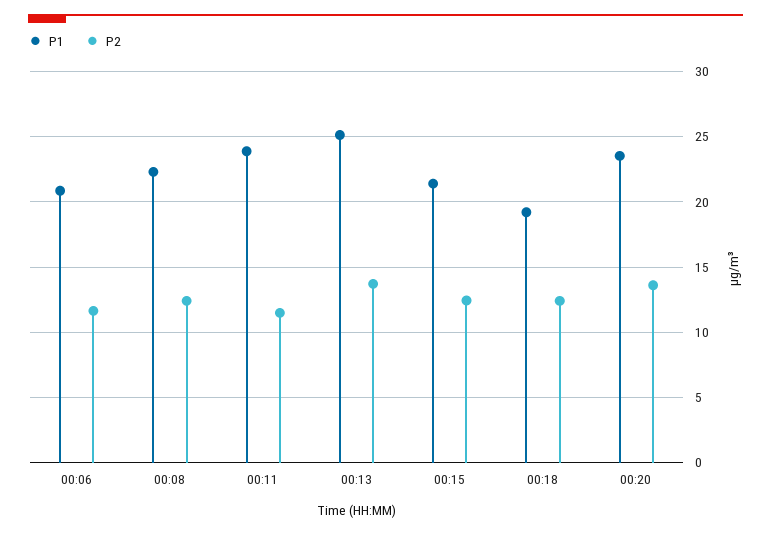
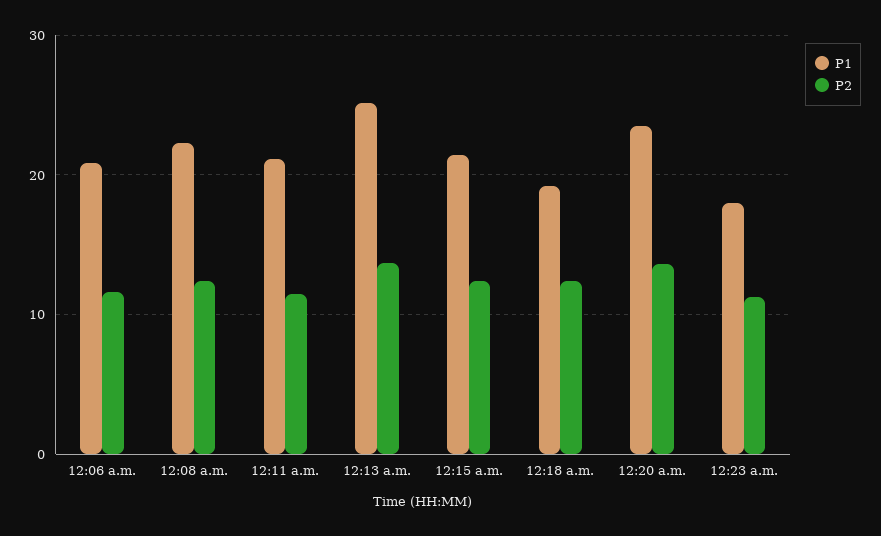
P1, 00:11: 24 -> 21
P1, 12:23 a.m.: none -> 18
P2, 12:23 a.m.: none -> 11

